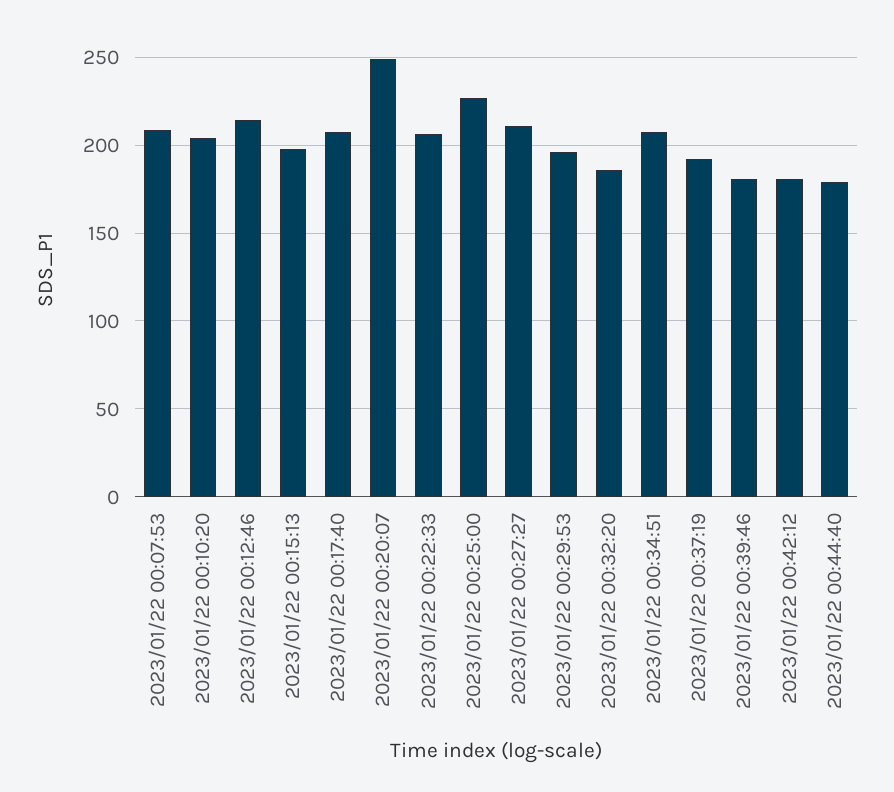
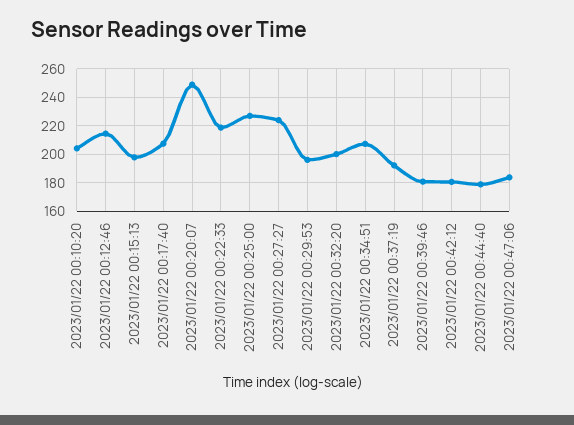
2023/01/22 00:07:53: 210 -> none
2023/01/22 00:22:33: 205 -> 220
2023/01/22 00:27:27: 210 -> 225
2023/01/22 00:32:20: 185 -> 200
2023/01/22 00:47:06: none -> 185

